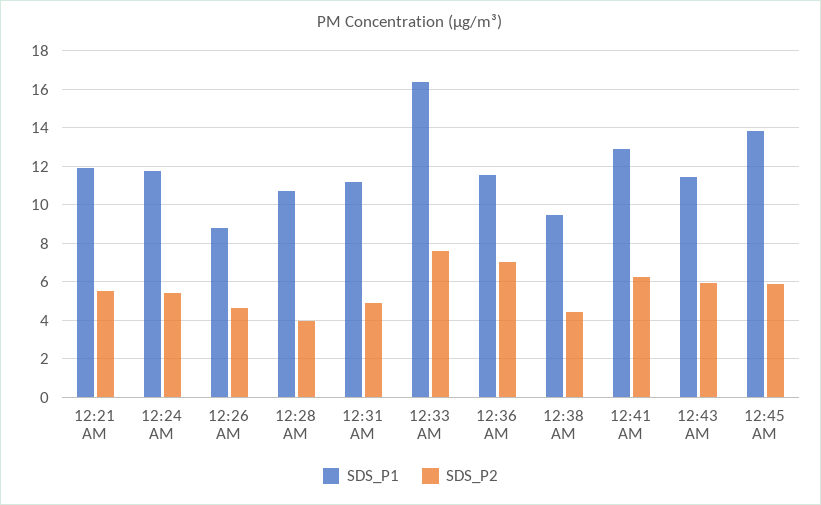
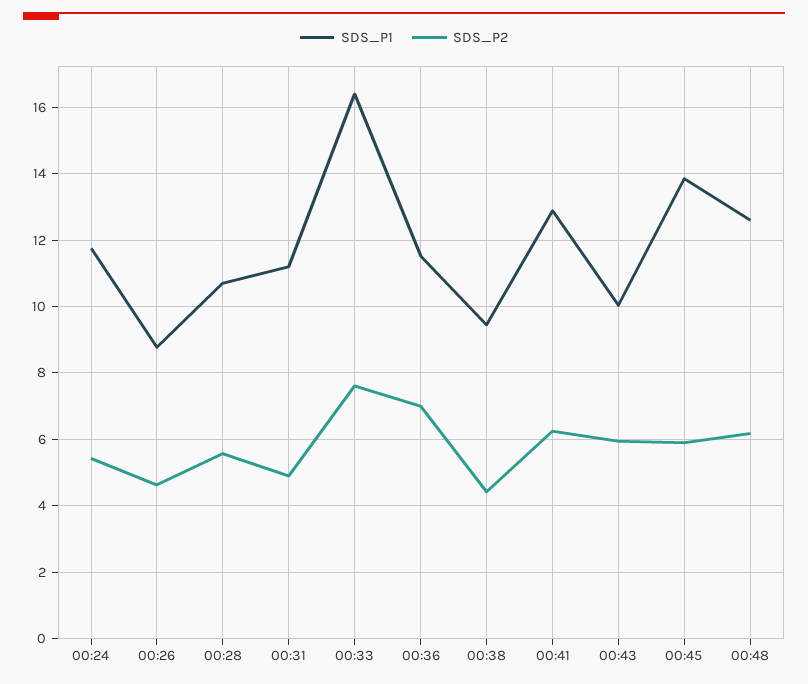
SDS_P1, 12:21 AM: 12 -> none
SDS_P2, 12:21 AM: 5.5 -> none
SDS_P2, 12:28 AM: 4 -> 5.6
SDS_P1, 12:43 AM: 11.5 -> 10
SDS_P1, 00:48: none -> 12.6
SDS_P2, 00:48: none -> 6.2

